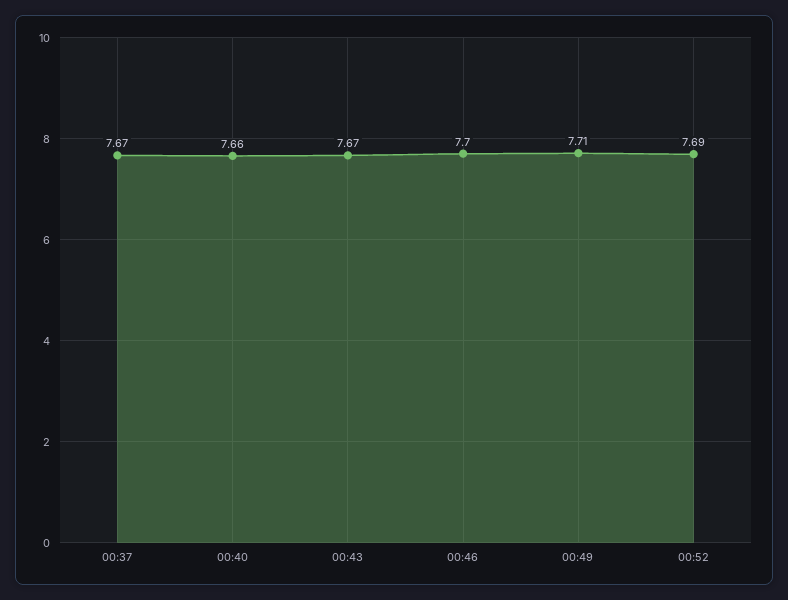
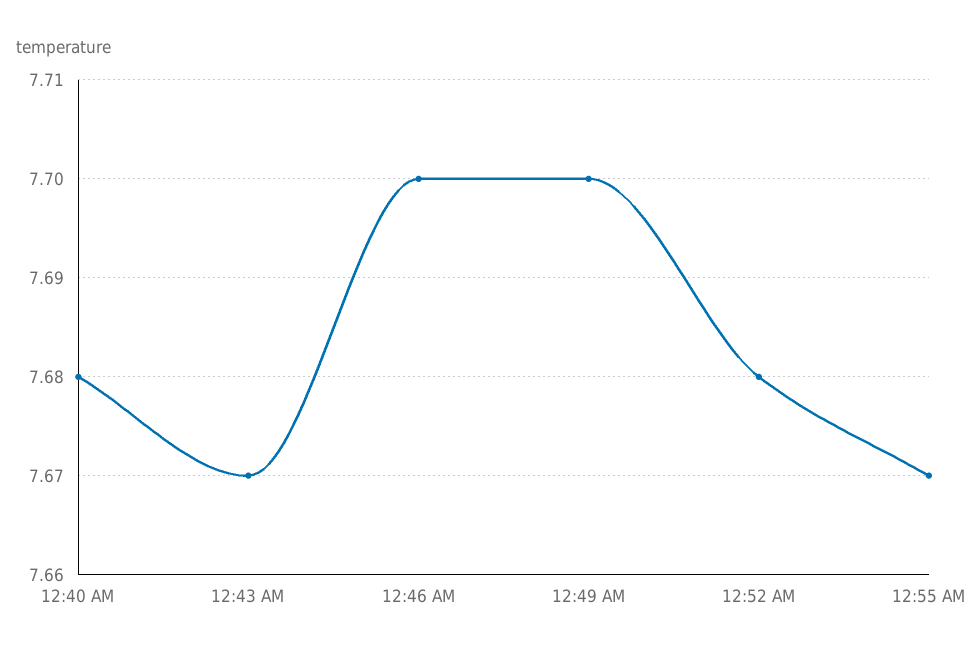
00:37: 7.67 -> none
00:40: 7.66 -> 7.68
00:49: 7.71 -> 7.7
00:52: 7.69 -> 7.68
12:55 AM: none -> 7.67

